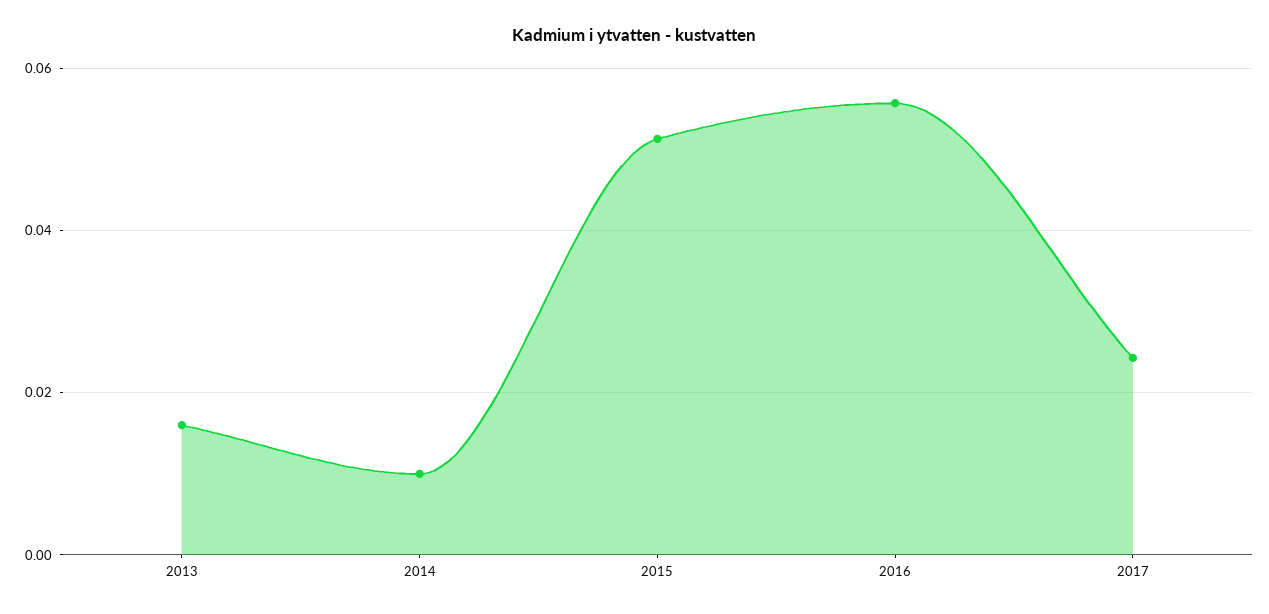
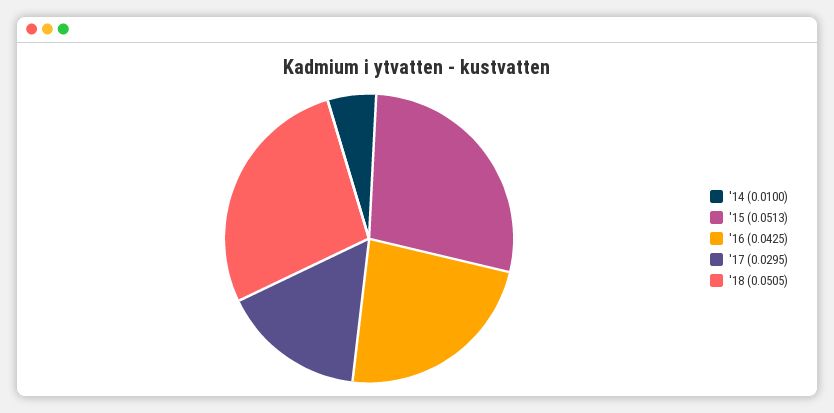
2013: 0.016 -> none
2016: 0.056 -> 0.0425
2017: 0.024 -> 0.0295
'18: none -> 0.0505

